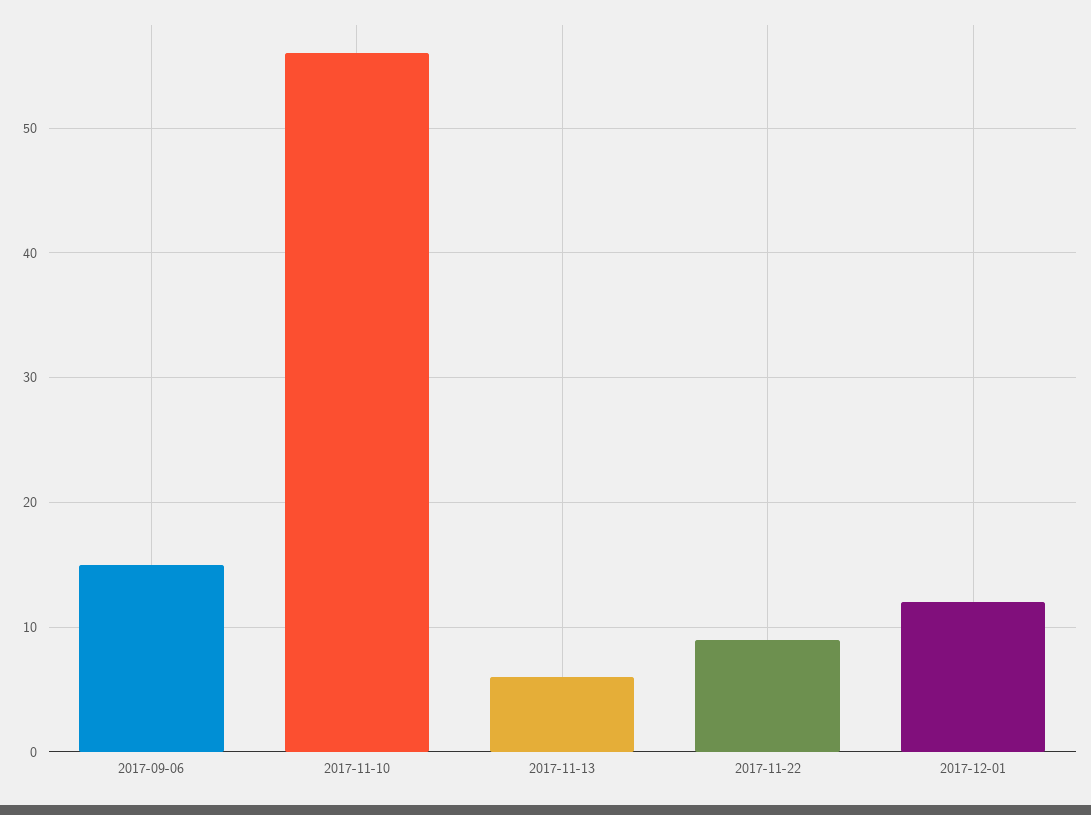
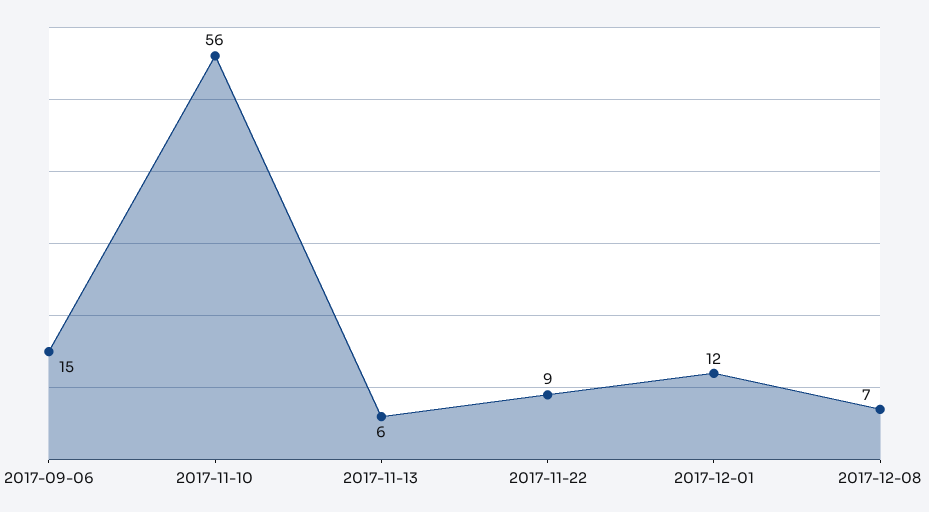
2017-12-08: none -> 7

